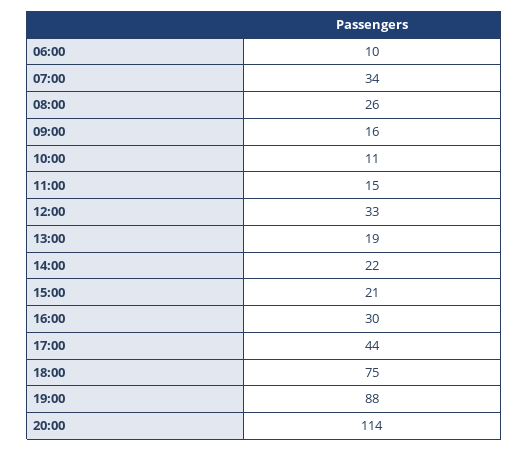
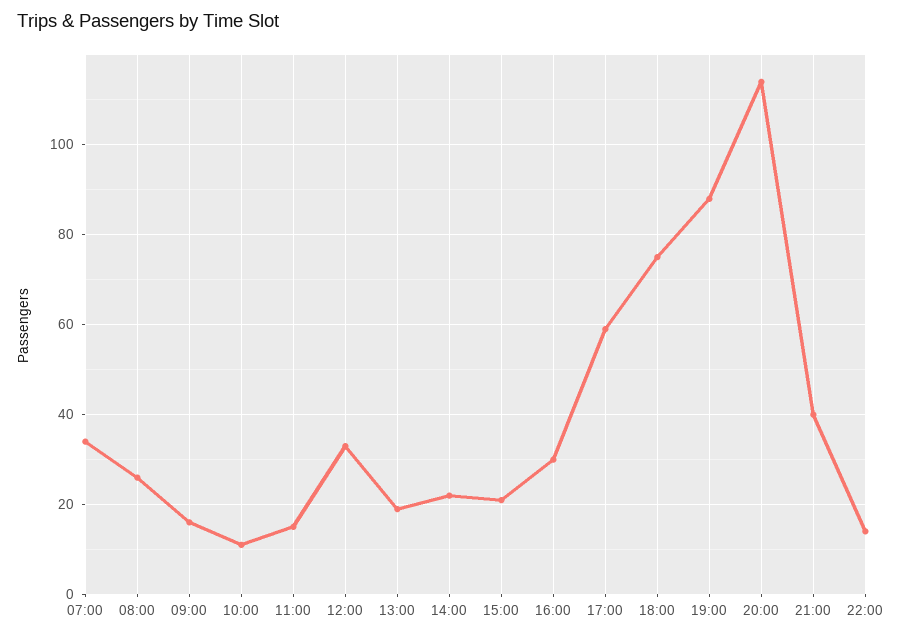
06:00: 10 -> none
17:00: 44 -> 60
21:00: none -> 40
22:00: none -> 15

